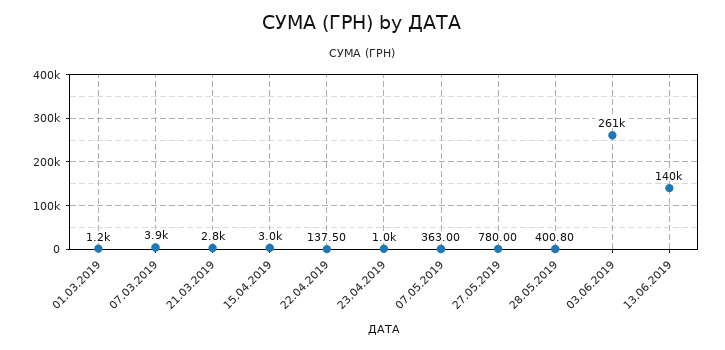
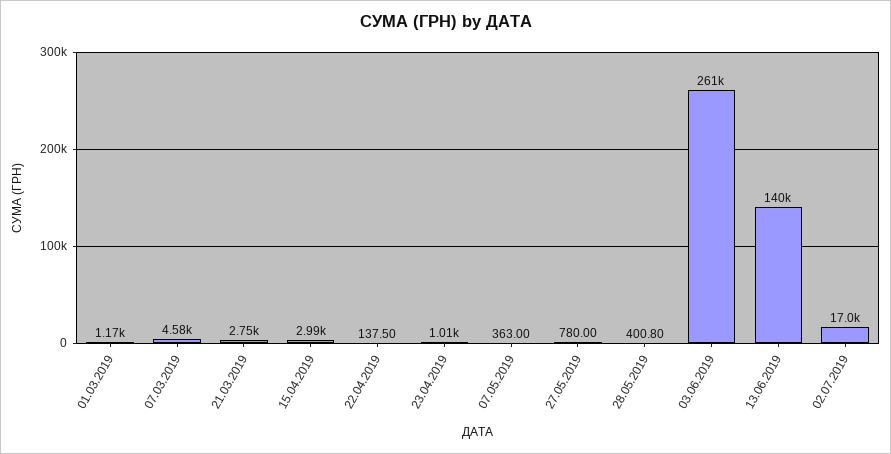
07.03.2019: 3900 -> 4580
02.07.2019: none -> 17000

